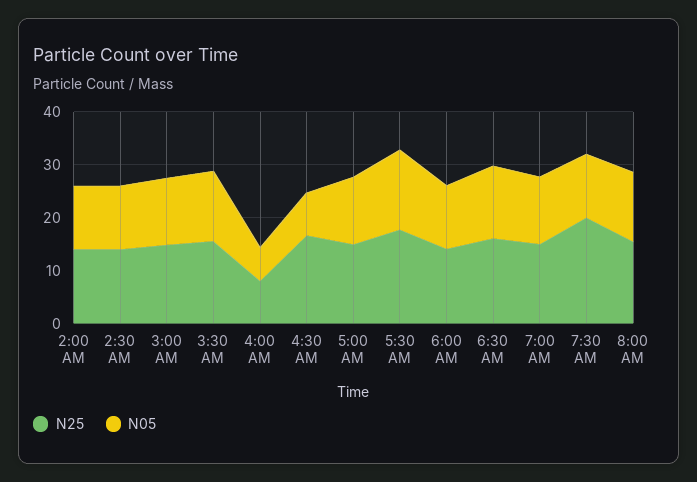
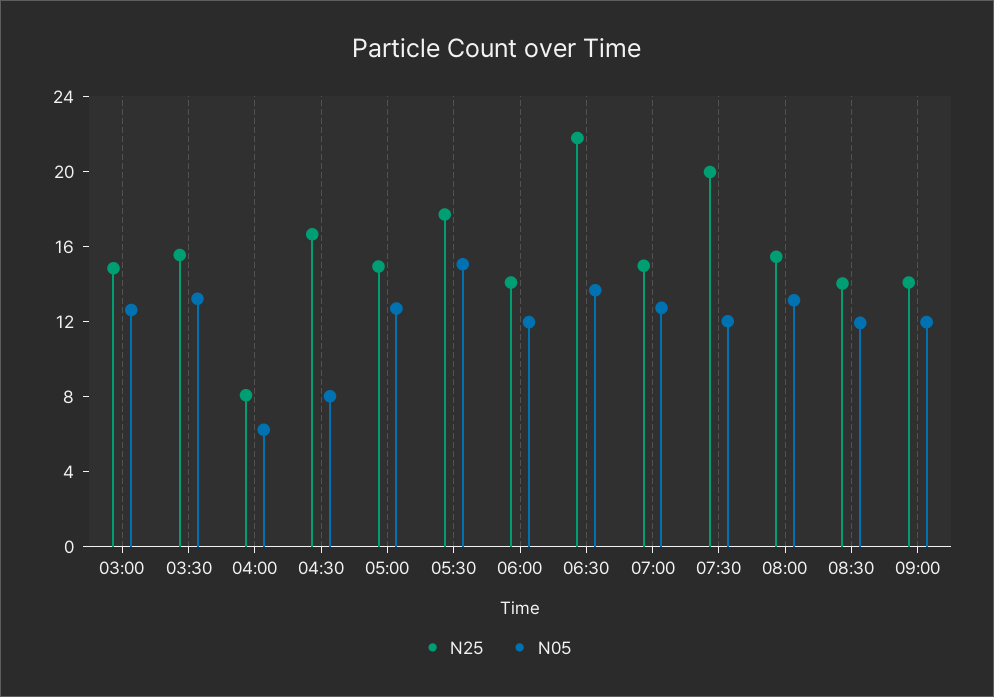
N25, 2:00 AM: 14 -> none
N05, 2:00 AM: 12 -> none
N25, 2:30 AM: 14 -> none
N05, 2:30 AM: 12 -> none
N25, 6:30 AM: 16 -> 22
N25, 08:30: none -> 14
N05, 08:30: none -> 12
N25, 09:00: none -> 14
N05, 09:00: none -> 12

